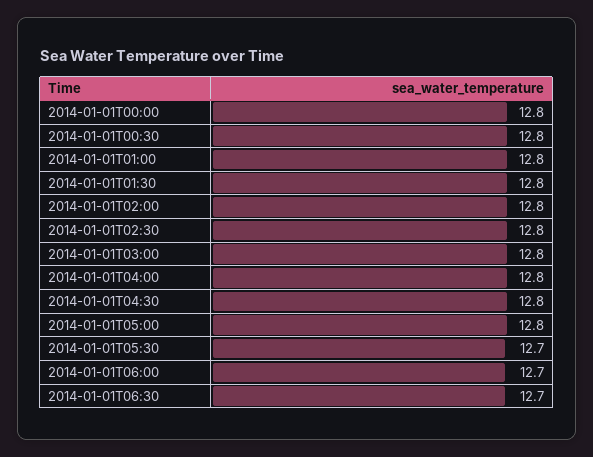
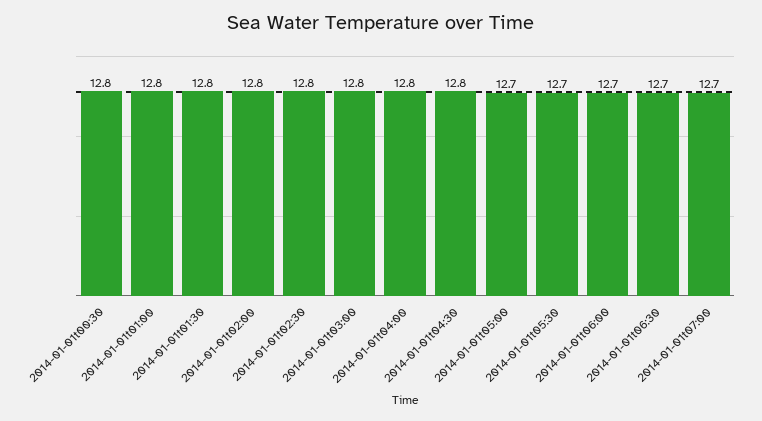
2014-01-01T00:00: 12.8 -> none
2014-01-01T05:00: 12.8 -> 12.7
2014-01-01t07:00: none -> 12.7

